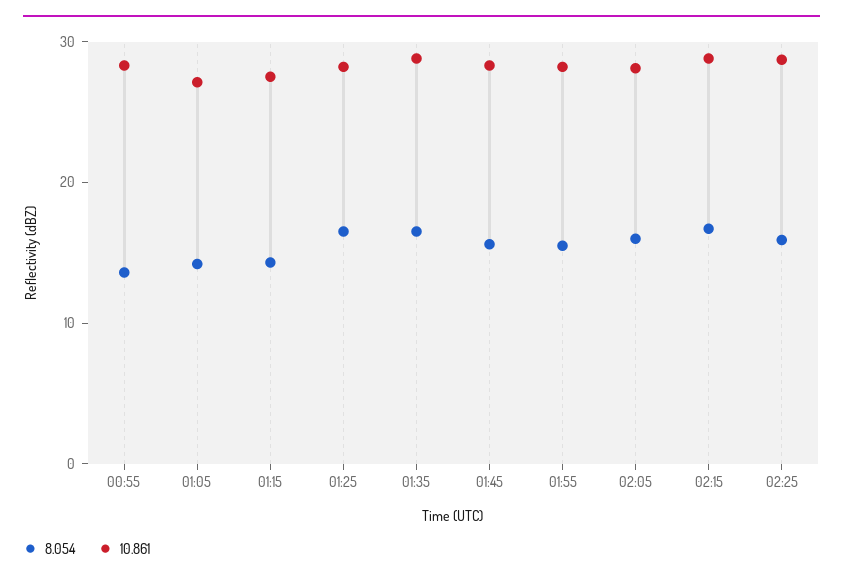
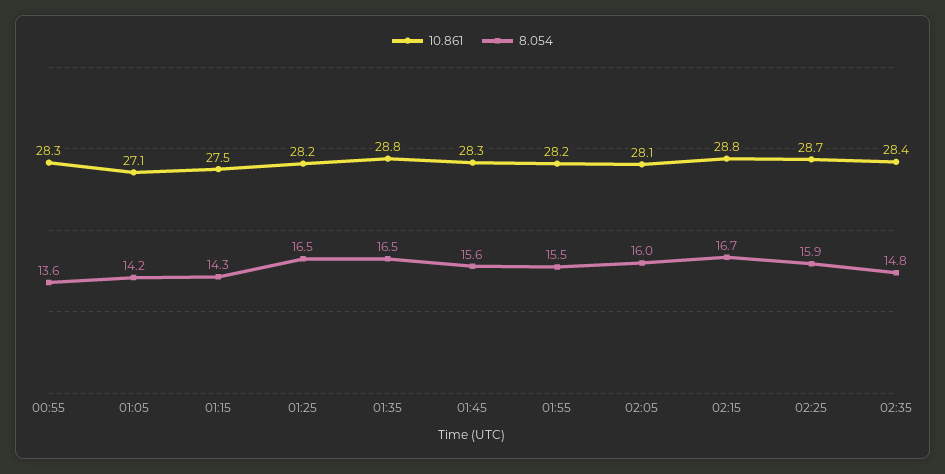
10.861, 02:35: none -> 28.4
8.054, 02:35: none -> 14.8

